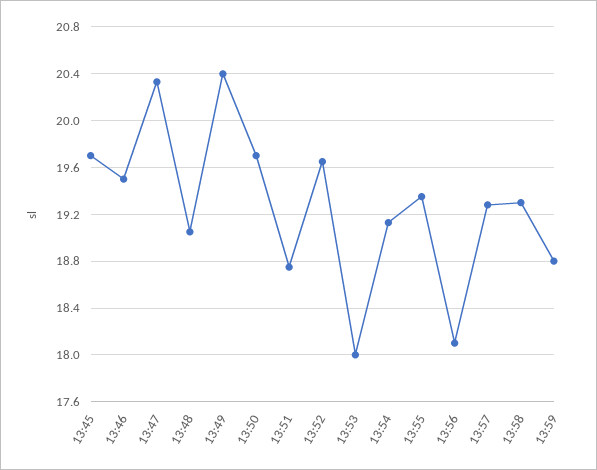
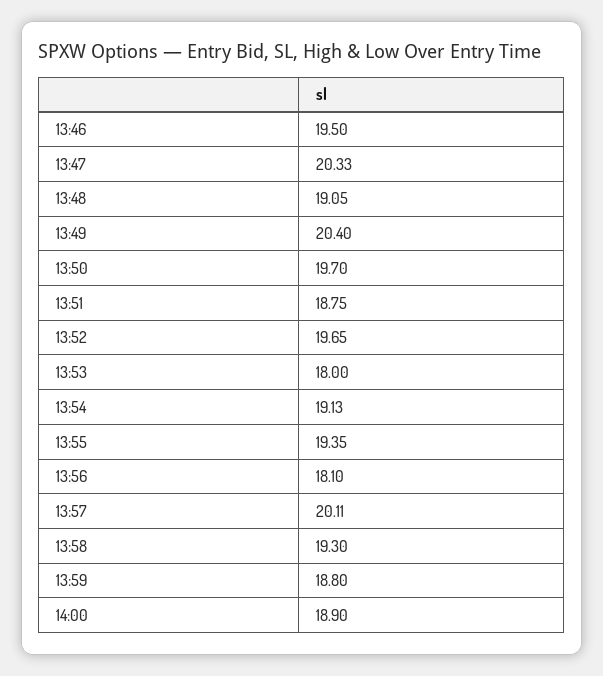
13:45: 19.7 -> none
13:57: 19.3 -> 20.11
14:00: none -> 18.9

